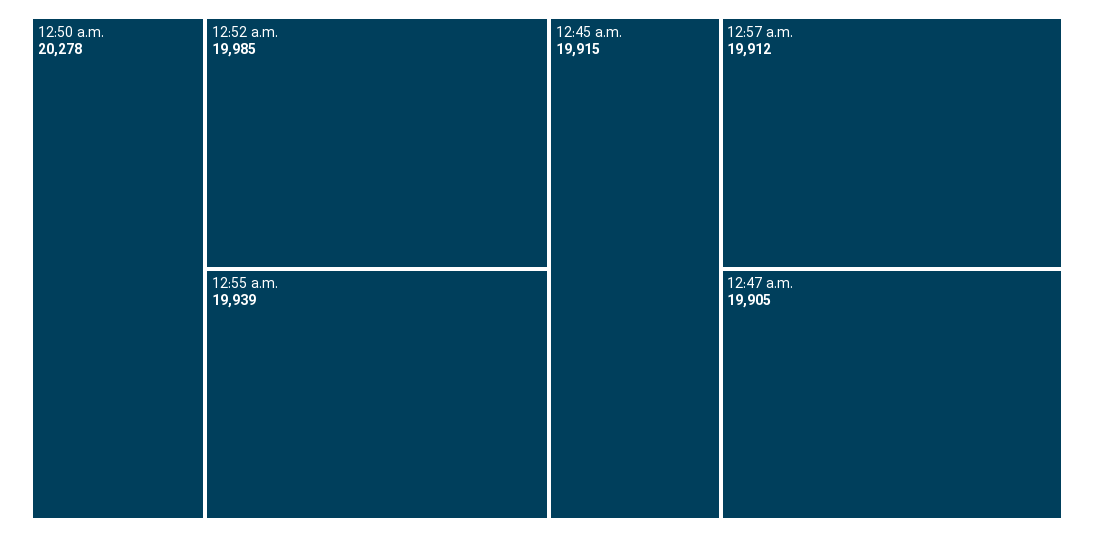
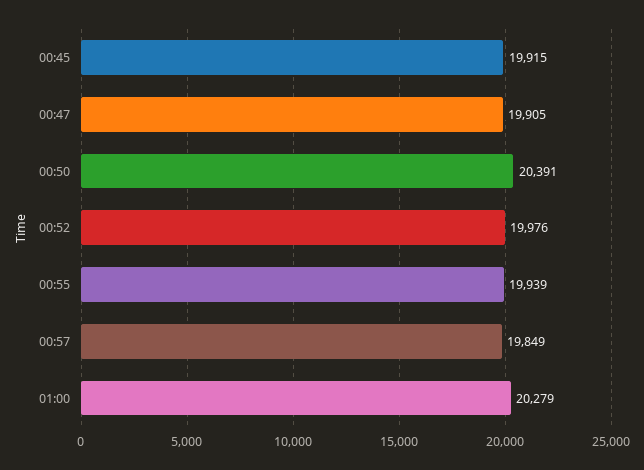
12:50 a.m.: 20278 -> 20391
12:52 a.m.: 19985 -> 19976
12:57 a.m.: 19912 -> 19849
01:00: none -> 20279

